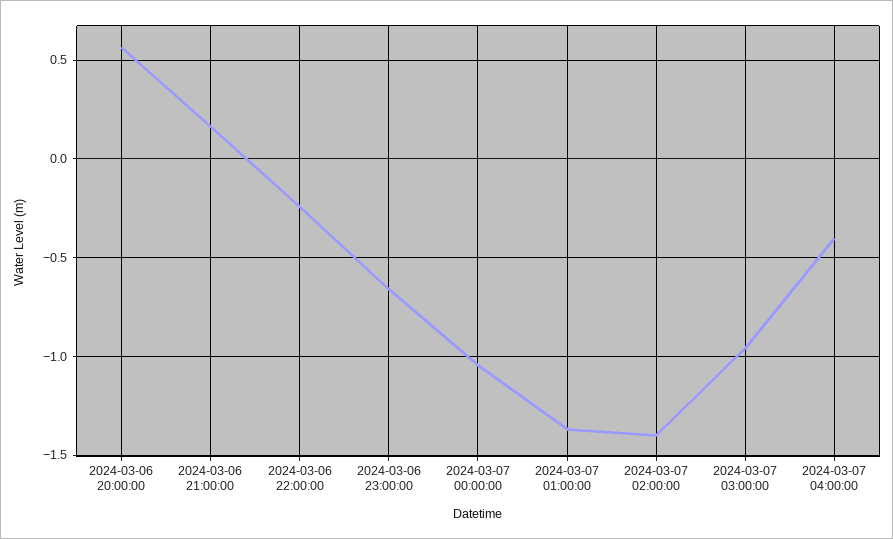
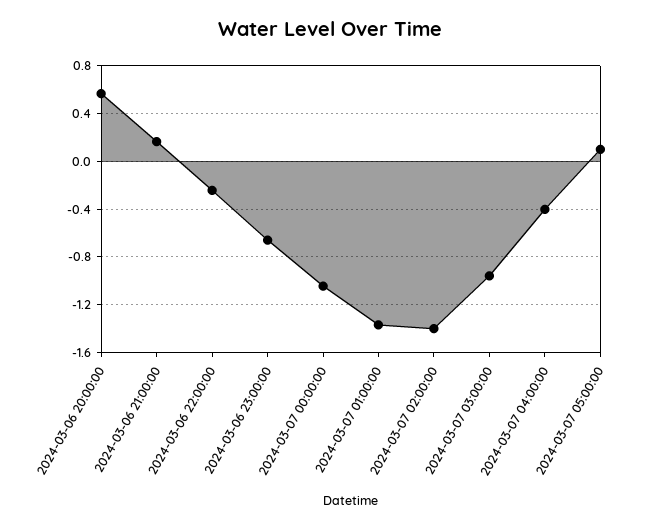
2024-03-07 05:00:00: none -> 0.1

